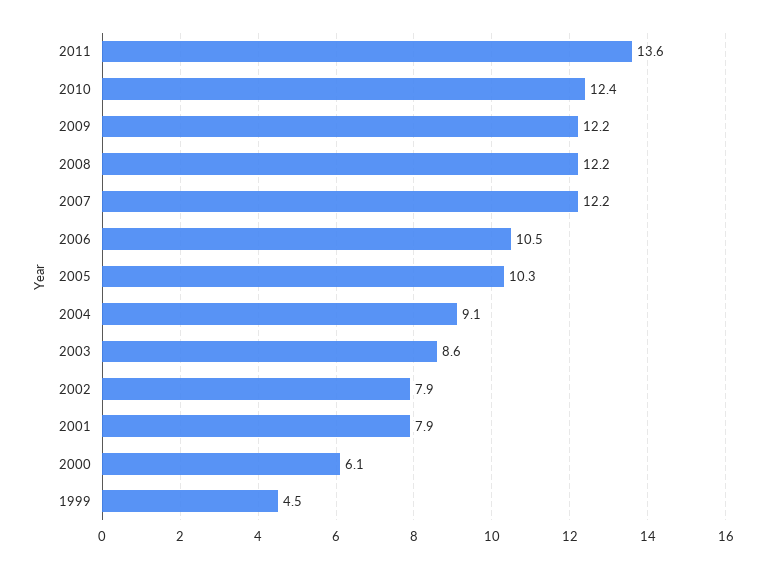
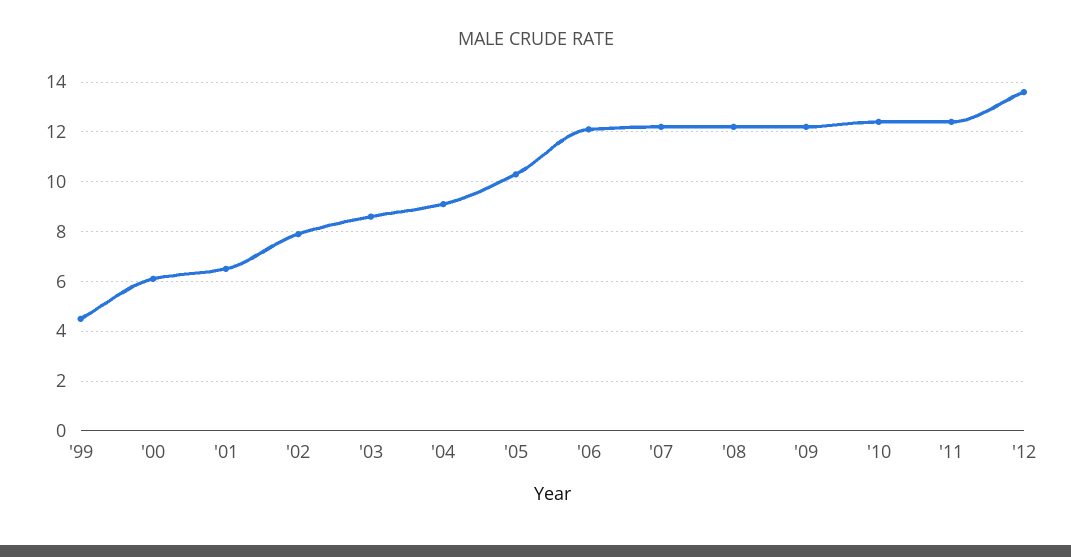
2011: 13.6 -> 12.5
2006: 10.5 -> 12
2001: 7.9 -> 6.5
'12: none -> 13.5

